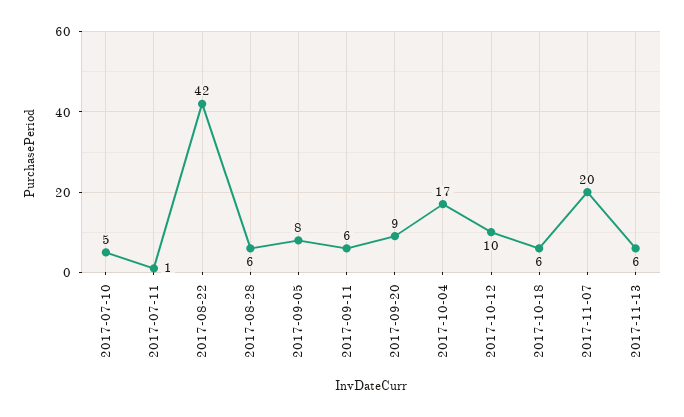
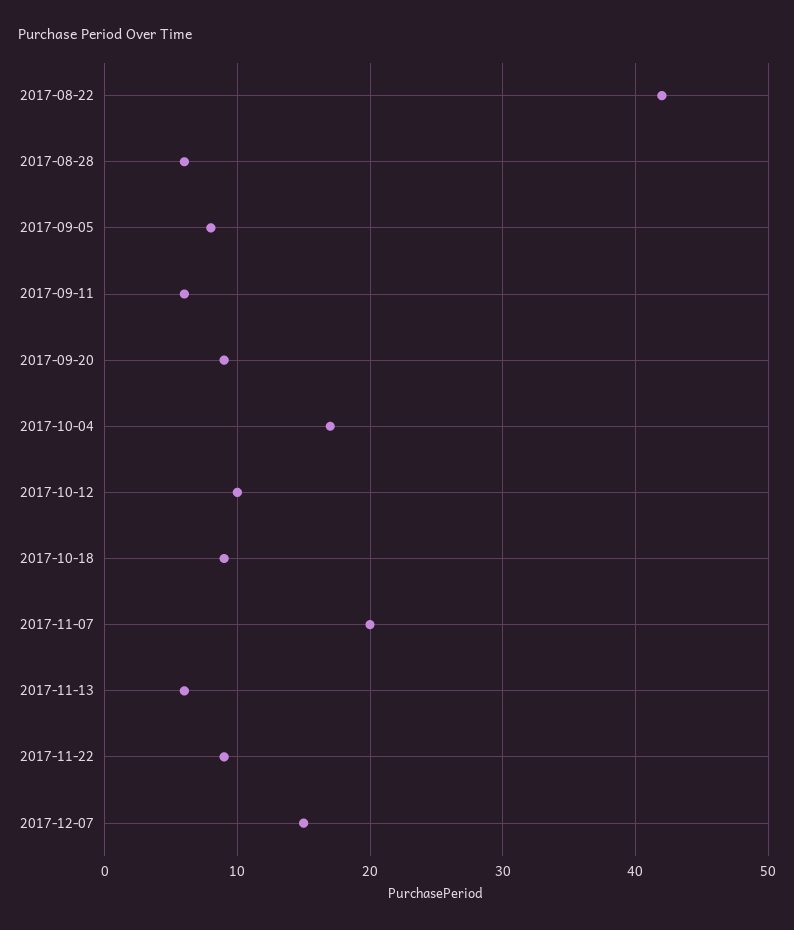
2017-07-10: 5 -> none
2017-07-11: 1 -> none
2017-10-18: 6 -> 9
2017-11-22: none -> 9
2017-12-07: none -> 15

